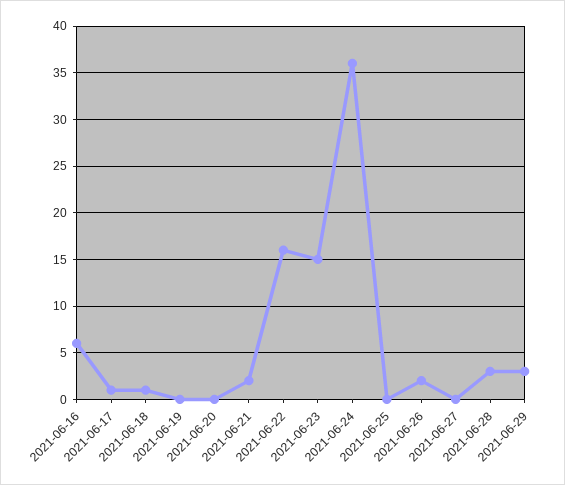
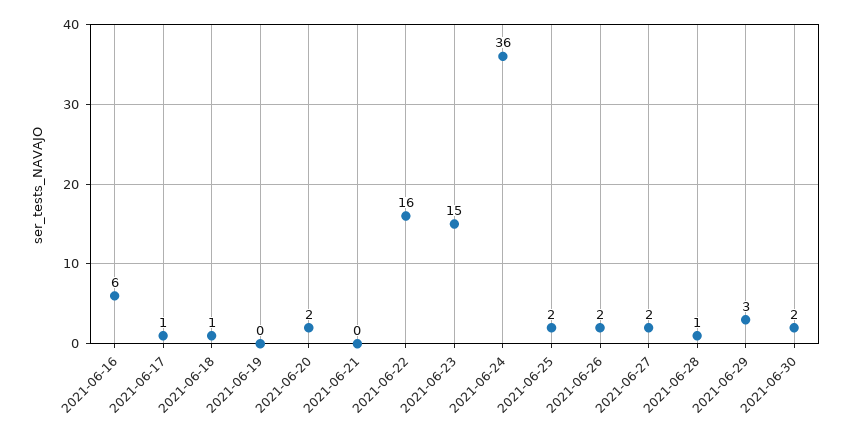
2021-06-20: 0 -> 2
2021-06-21: 2 -> 0
2021-06-25: 0 -> 2
2021-06-27: 0 -> 2
2021-06-28: 3 -> 1
2021-06-30: none -> 2

